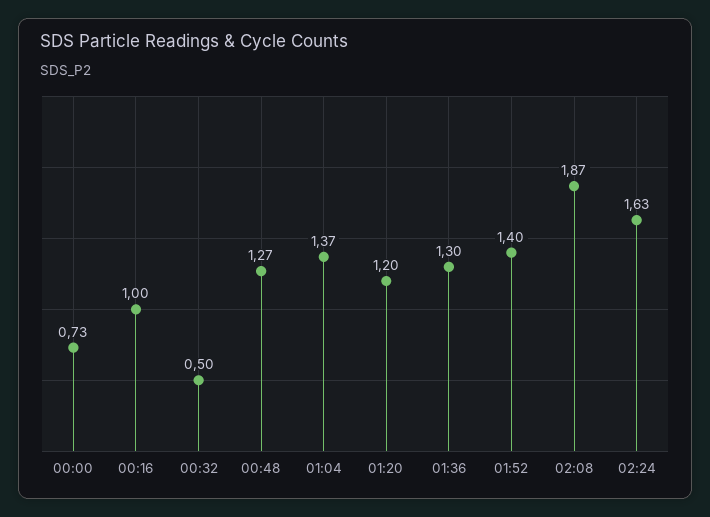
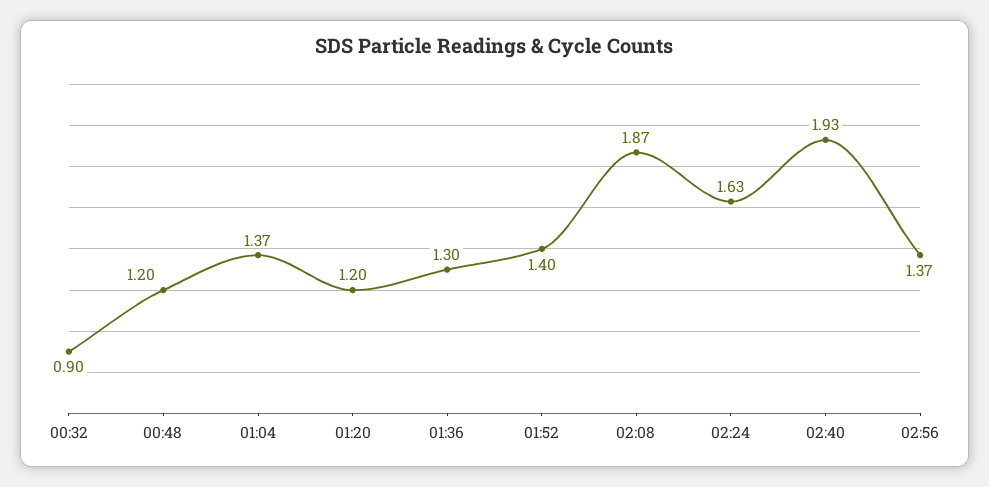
00:00: 0.73 -> none
00:16: 1 -> none
00:32: 0.5 -> 0.9
00:48: 1.27 -> 1.2
02:40: none -> 1.93
02:56: none -> 1.37

